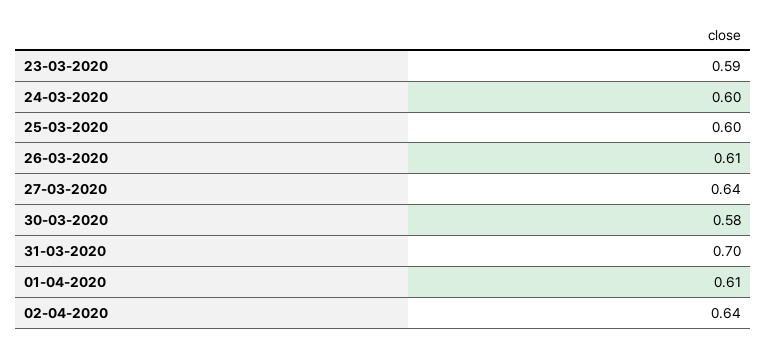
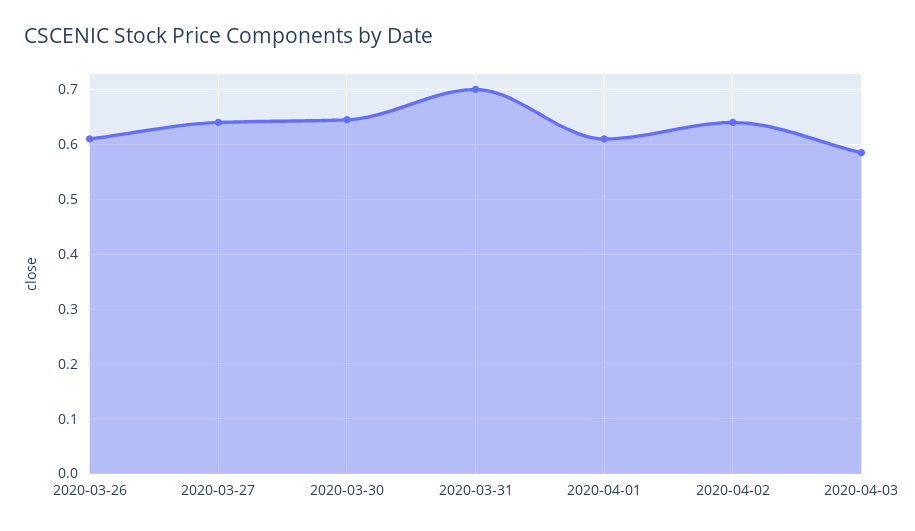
23-03-2020: 0.59 -> none
24-03-2020: 0.6 -> none
25-03-2020: 0.6 -> none
30-03-2020: 0.58 -> 0.64
2020-04-03: none -> 0.58

